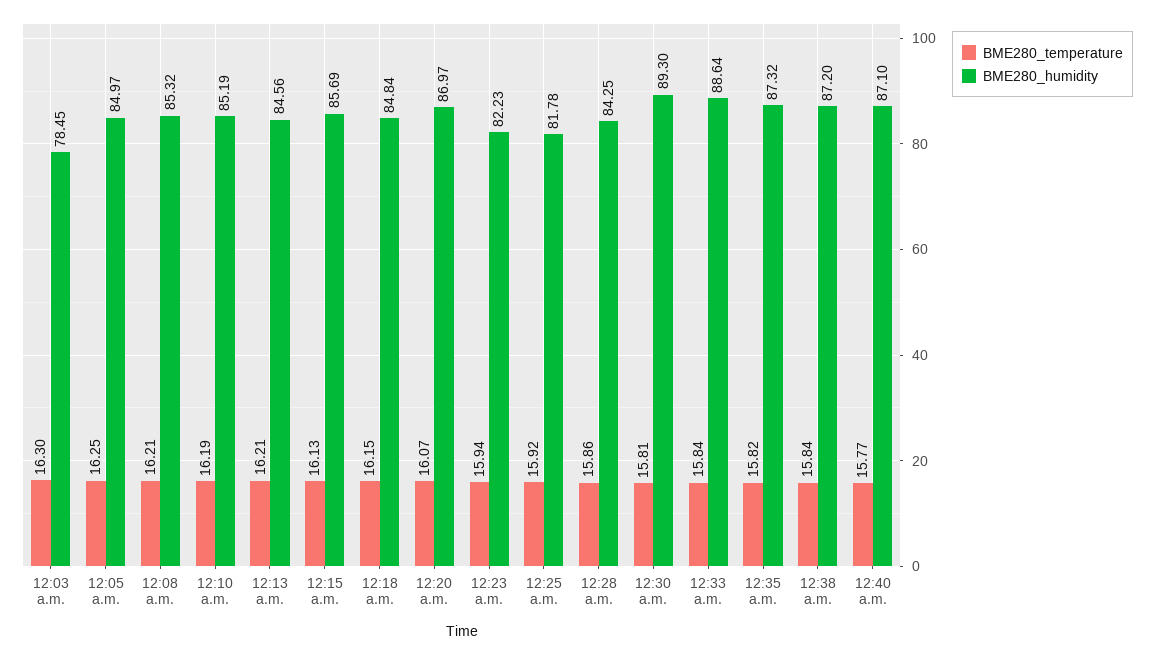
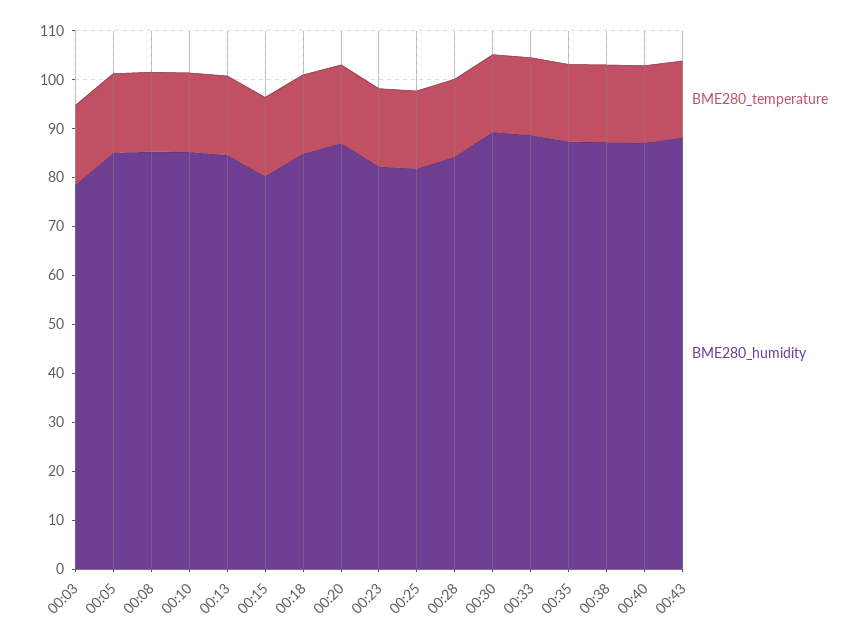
BME280_humidity, 12:15 a.m.: 85.69 -> 80
BME280_temperature, 00:43: none -> 16
BME280_humidity, 00:43: none -> 88

